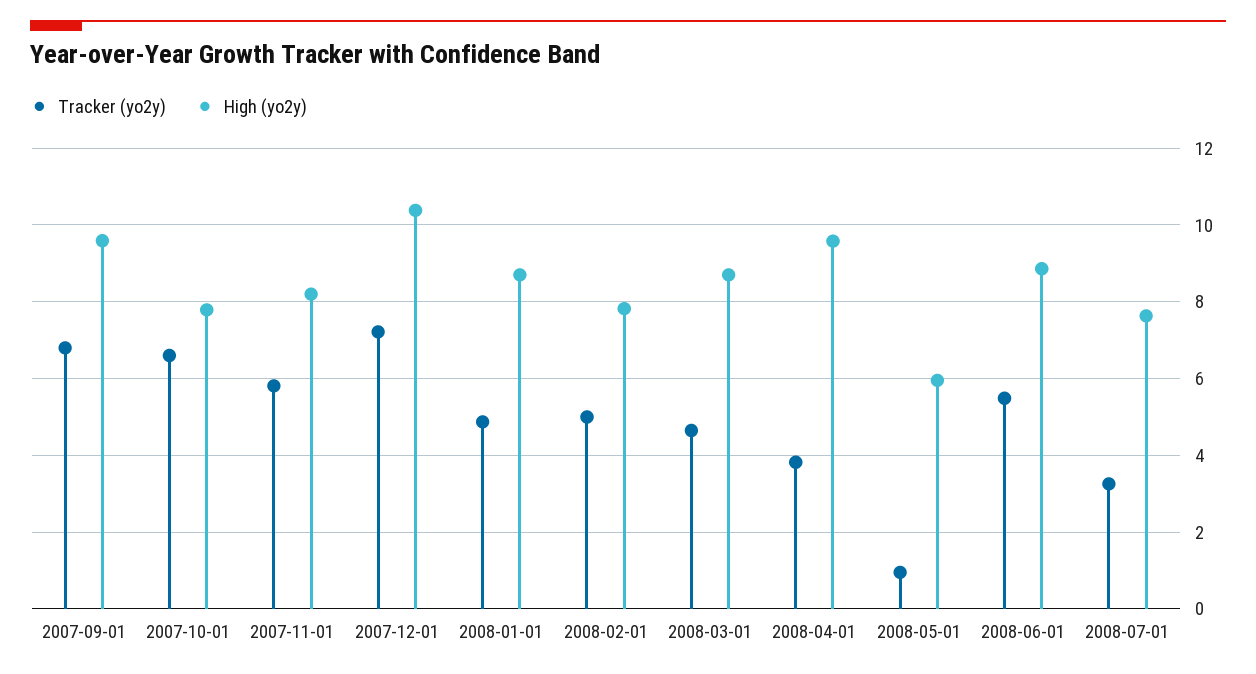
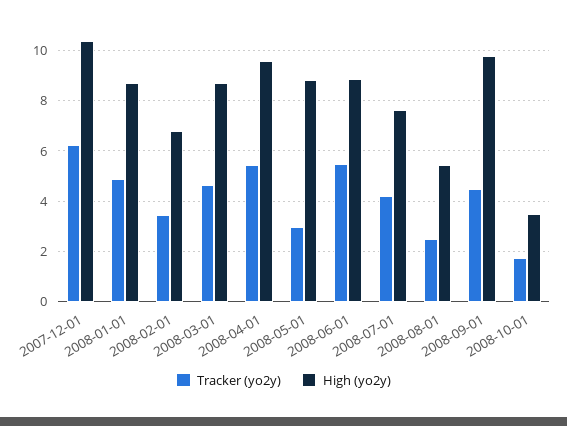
Tracker (yo2y), 2007-09-01: 6.8 -> none
High (yo2y), 2007-09-01: 9.6 -> none
Tracker (yo2y), 2007-10-01: 6.6 -> none
High (yo2y), 2007-10-01: 7.8 -> none
Tracker (yo2y), 2007-11-01: 5.8 -> none
High (yo2y), 2007-11-01: 8.2 -> none
Tracker (yo2y), 2007-12-01: 7.2 -> 6.25
Tracker (yo2y), 2008-02-01: 5 -> 3.5
High (yo2y), 2008-02-01: 7.8 -> 6.75
Tracker (yo2y), 2008-04-01: 3.8 -> 5.5
Tracker (yo2y), 2008-05-01: 1 -> 3
High (yo2y), 2008-05-01: 6 -> 8.75
Tracker (yo2y), 2008-07-01: 3.2 -> 4.25
Tracker (yo2y), 2008-08-01: none -> 2.5
High (yo2y), 2008-08-01: none -> 5.5
Tracker (yo2y), 2008-09-01: none -> 4.5
High (yo2y), 2008-09-01: none -> 9.75
Tracker (yo2y), 2008-10-01: none -> 1.75
High (yo2y), 2008-10-01: none -> 3.5

